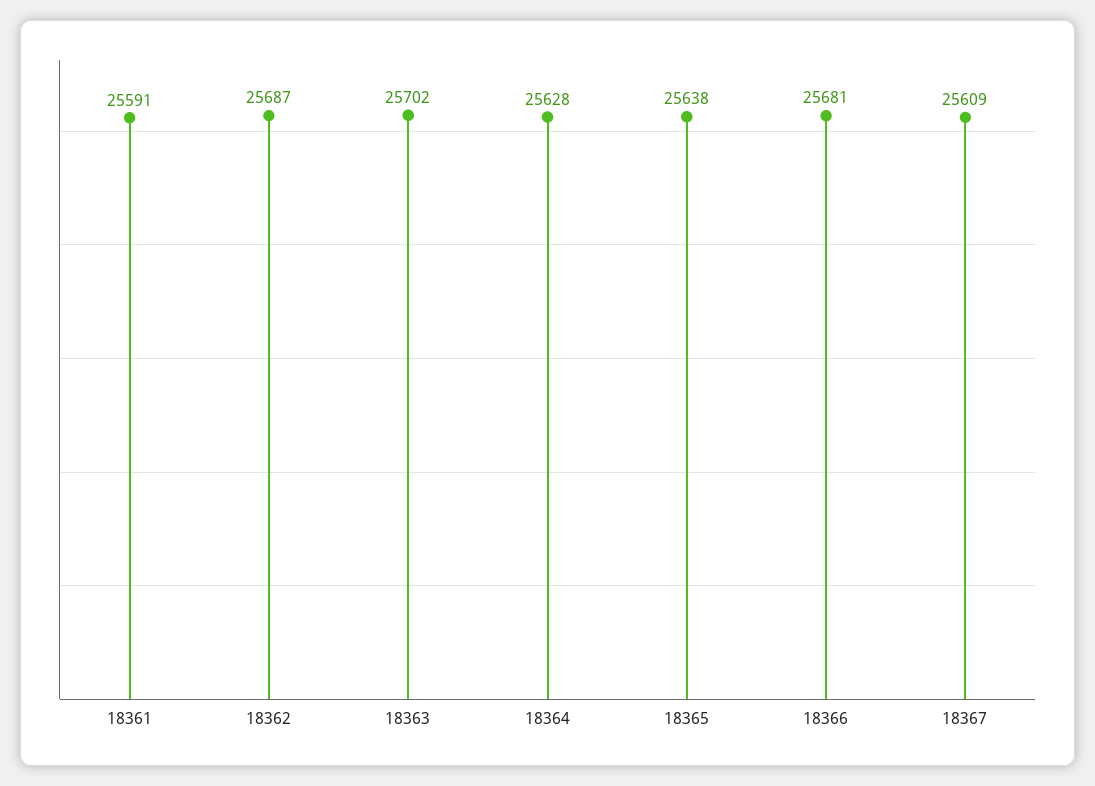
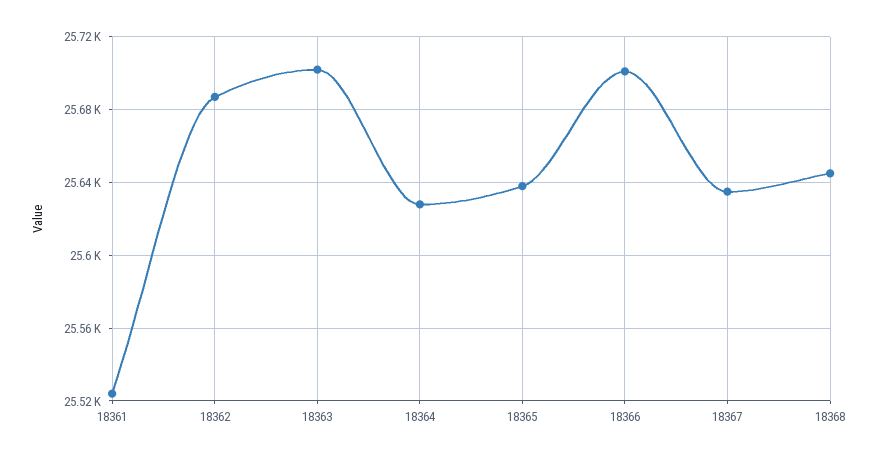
18361: 25591 -> 25525
18366: 25681 -> 25700
18367: 25609 -> 25635
18368: none -> 25645

